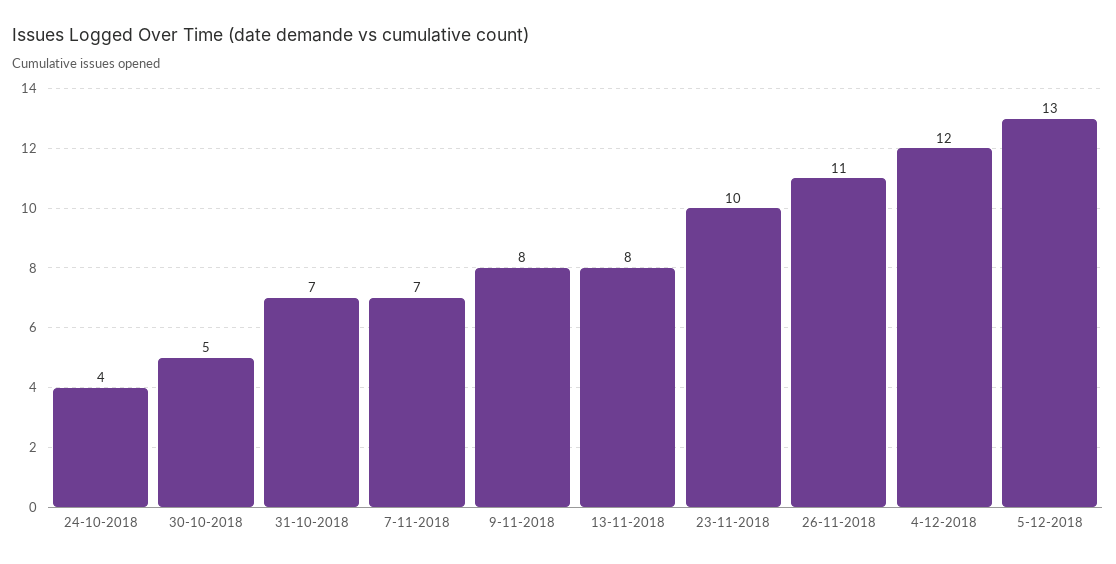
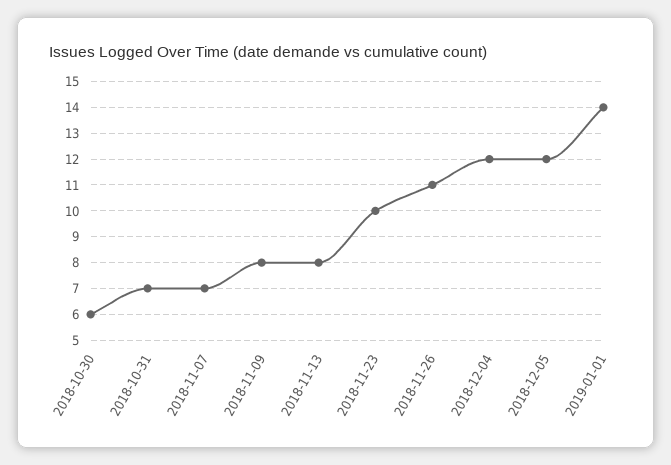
24-10-2018: 4 -> none
30-10-2018: 5 -> 6
5-12-2018: 13 -> 12
2019-01-01: none -> 14

